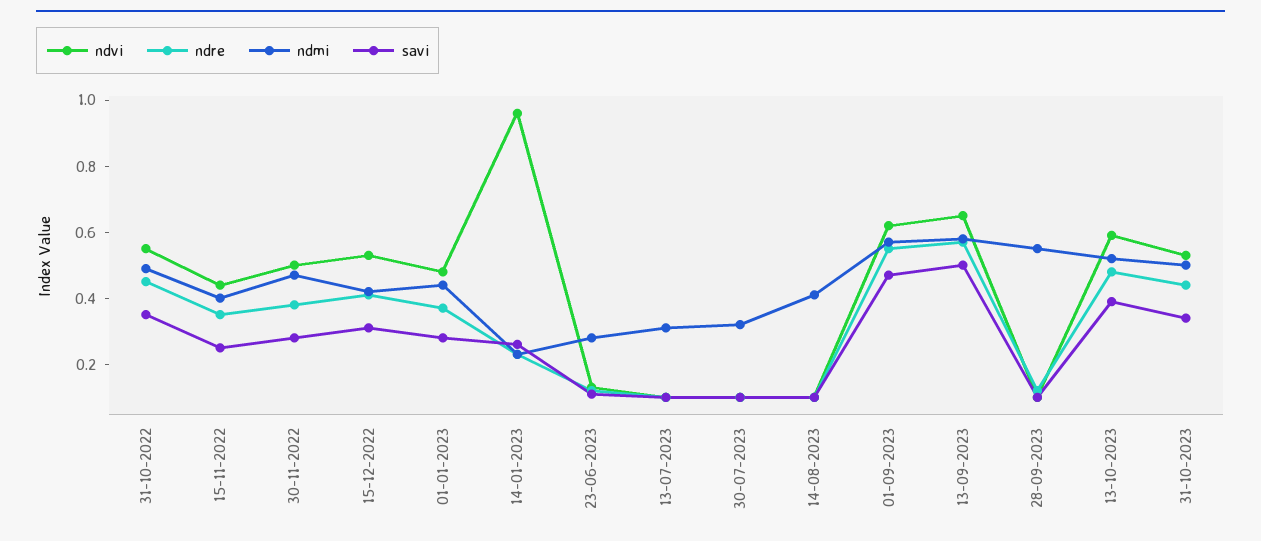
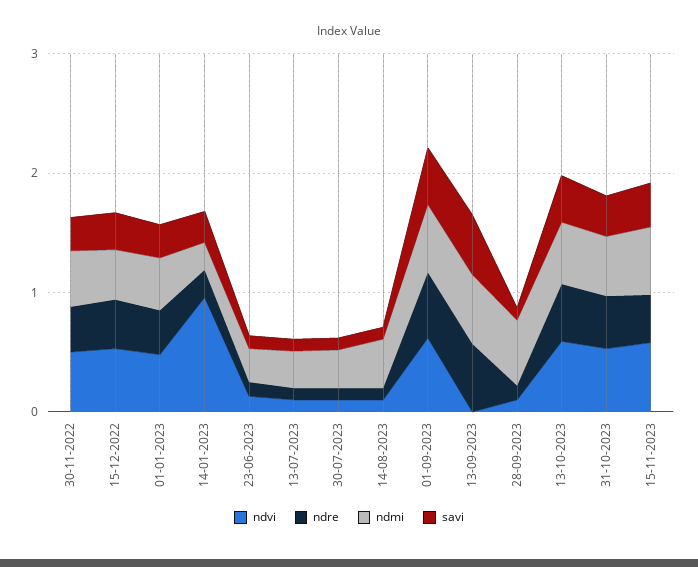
ndvi, 31-10-2022: 0.55 -> none
ndre, 31-10-2022: 0.45 -> none
ndmi, 31-10-2022: 0.5 -> none
savi, 31-10-2022: 0.35 -> none
ndvi, 15-11-2022: 0.45 -> none
ndre, 15-11-2022: 0.35 -> none
ndmi, 15-11-2022: 0.4 -> none
savi, 15-11-2022: 0.25 -> none
ndvi, 13-09-2023: 0.65 -> 0
ndvi, 15-11-2023: none -> 0.6
ndre, 15-11-2023: none -> 0.4
ndmi, 15-11-2023: none -> 0.6
savi, 15-11-2023: none -> 0.4

